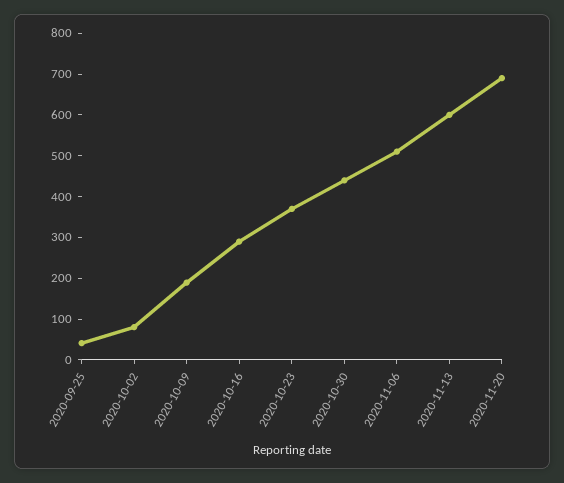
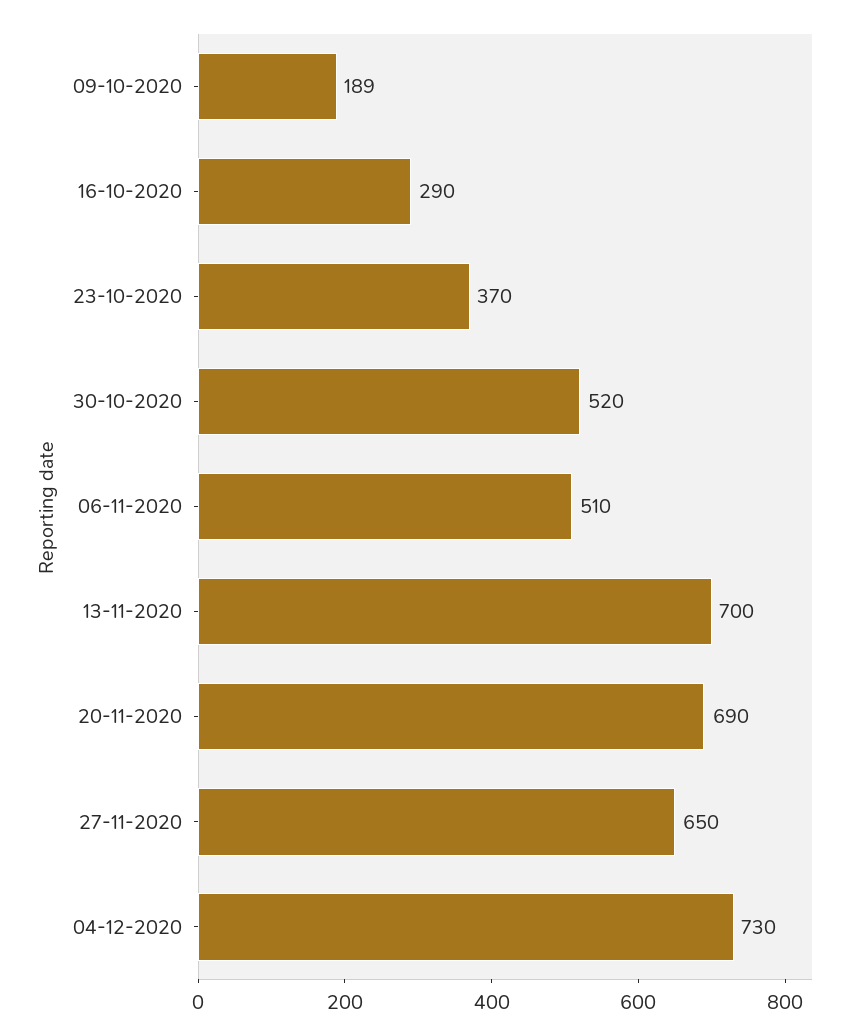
2020-09-25: 40 -> none
2020-10-02: 80 -> none
2020-10-30: 440 -> 520
2020-11-13: 600 -> 700
27-11-2020: none -> 650
04-12-2020: none -> 730

